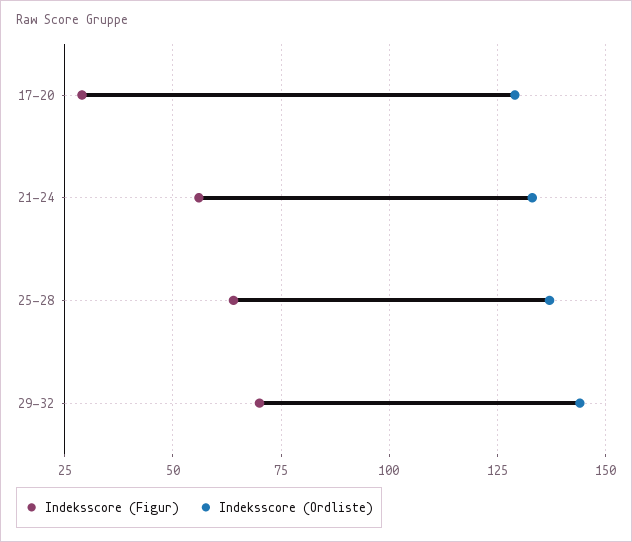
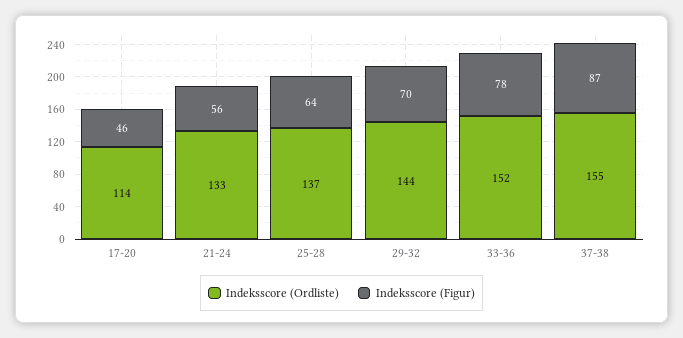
Indeksscore (Figur), 17-20: 30 -> 46
Indeksscore (Ordliste), 17-20: 130 -> 114
Indeksscore (Ordliste), 33-36: none -> 152
Indeksscore (Figur), 33-36: none -> 78
Indeksscore (Ordliste), 37-38: none -> 155
Indeksscore (Figur), 37-38: none -> 87

